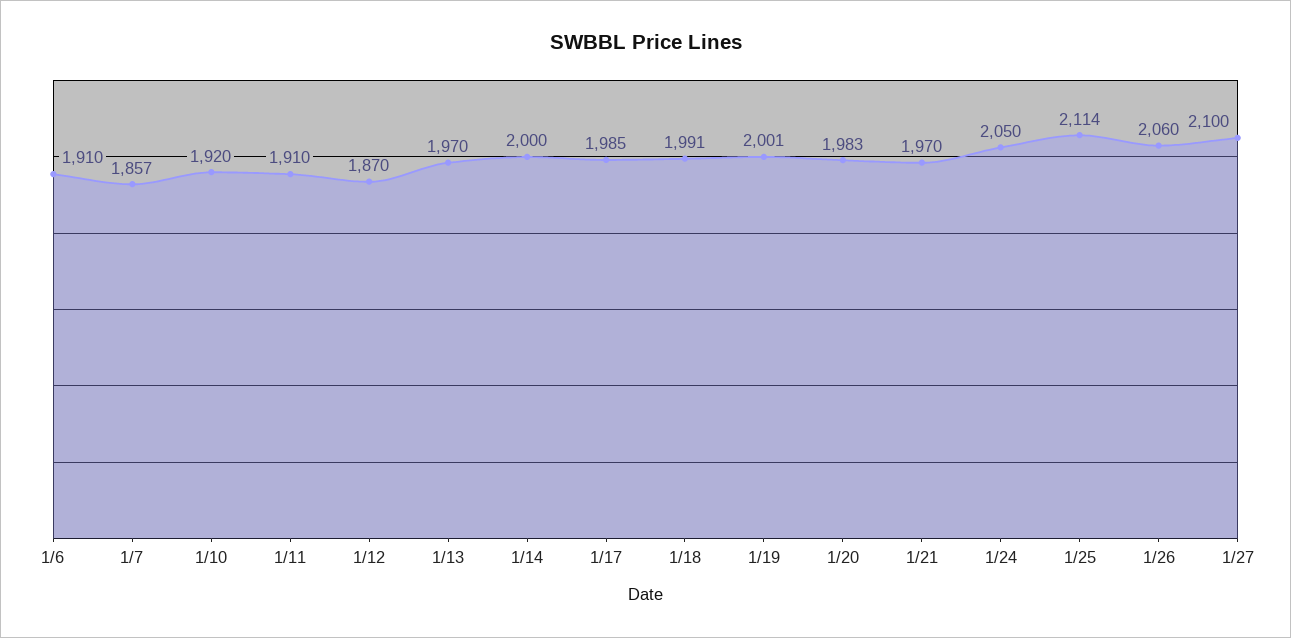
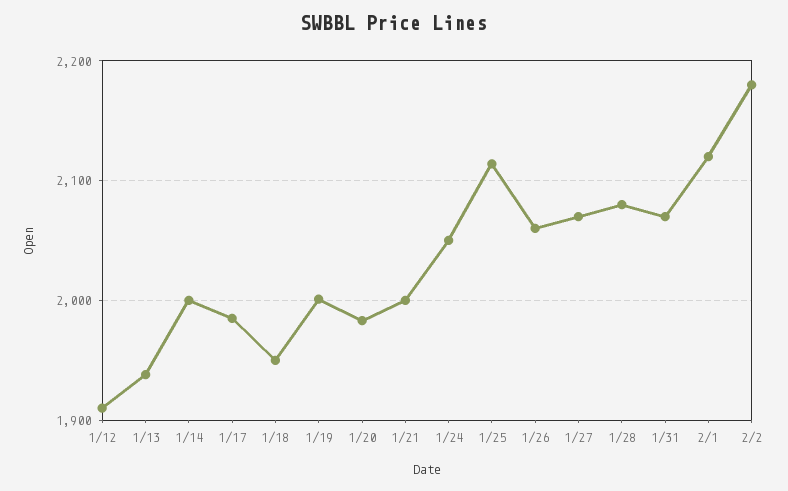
1/6: 1910 -> none
1/7: 1857 -> none
1/10: 1920 -> none
1/11: 1910 -> none
1/12: 1870 -> 1910
1/13: 1970 -> 1940
1/18: 1991 -> 1950
1/21: 1970 -> 2000
1/27: 2100 -> 2070
1/28: none -> 2080
1/31: none -> 2070
2/1: none -> 2120
2/2: none -> 2180

